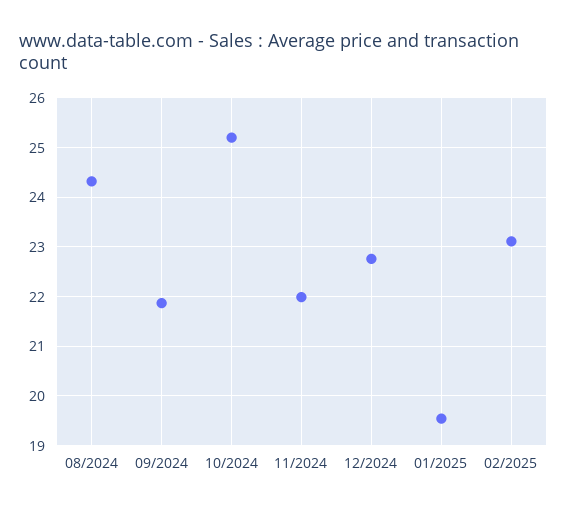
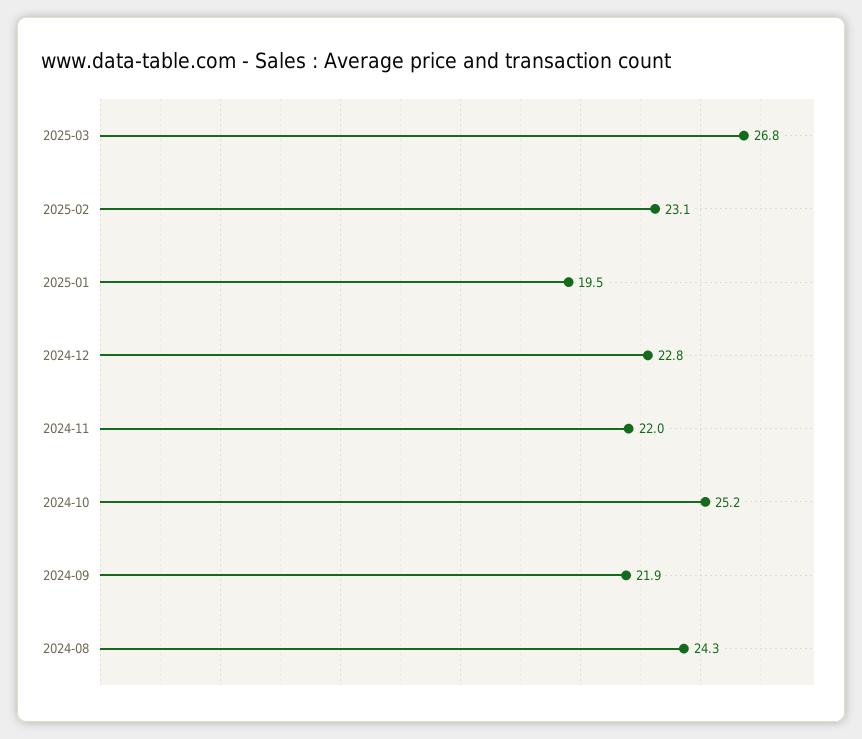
2025-03: none -> 26.8

